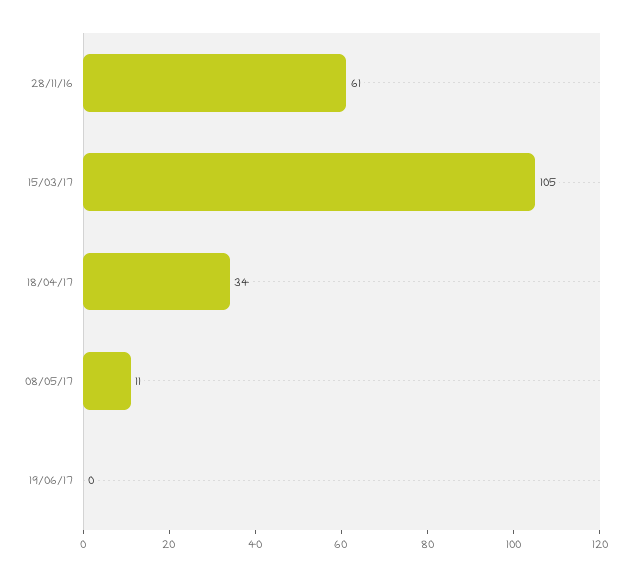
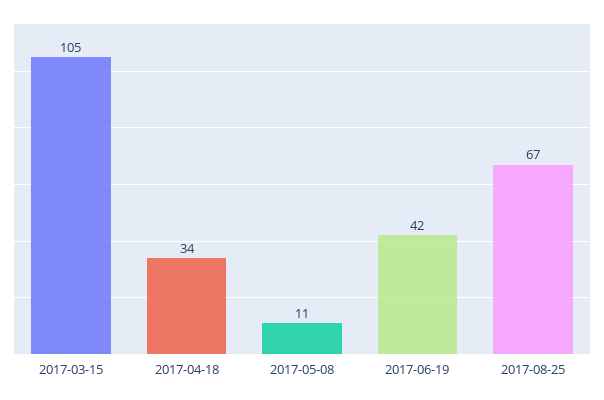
28/11/16: 61 -> none
19/06/17: 0 -> 42
2017-08-25: none -> 67

